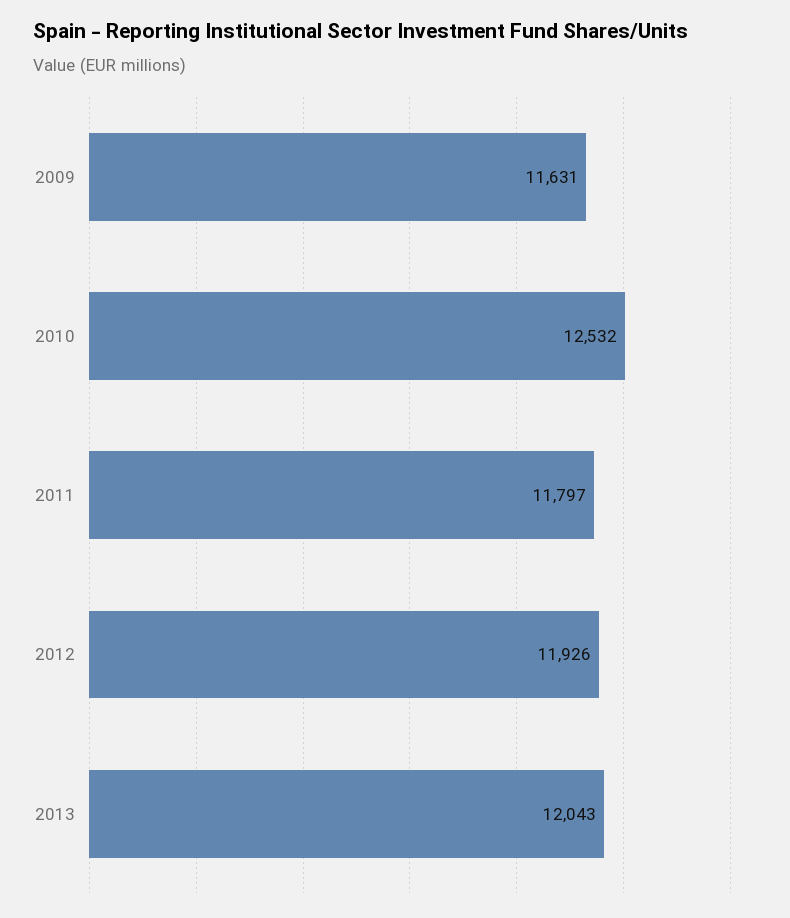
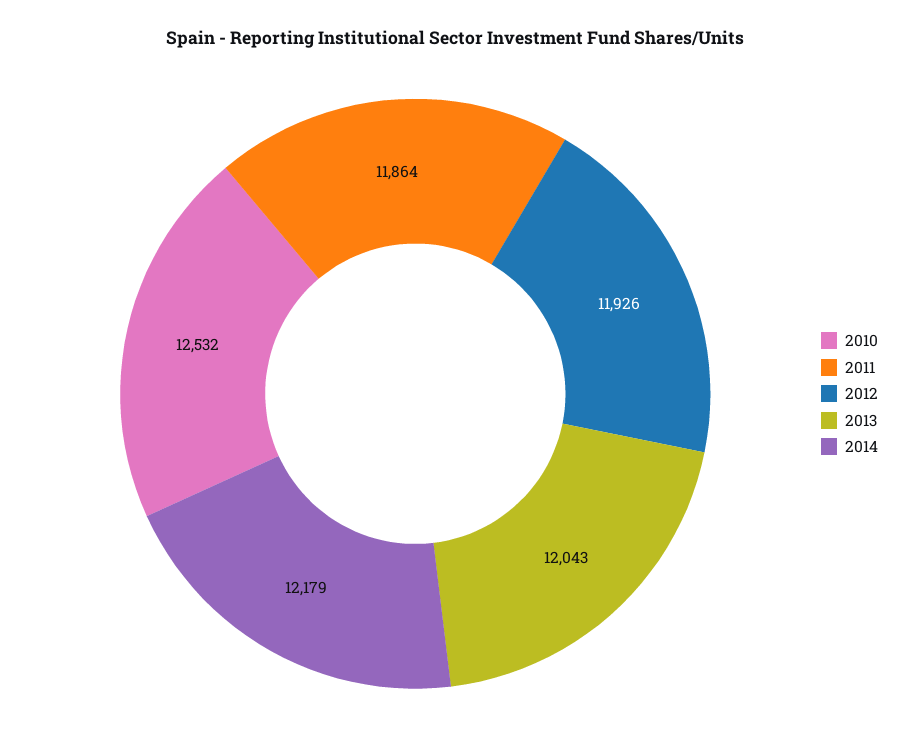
2009: 11631 -> none
2011: 11797 -> 11864
2014: none -> 12179

